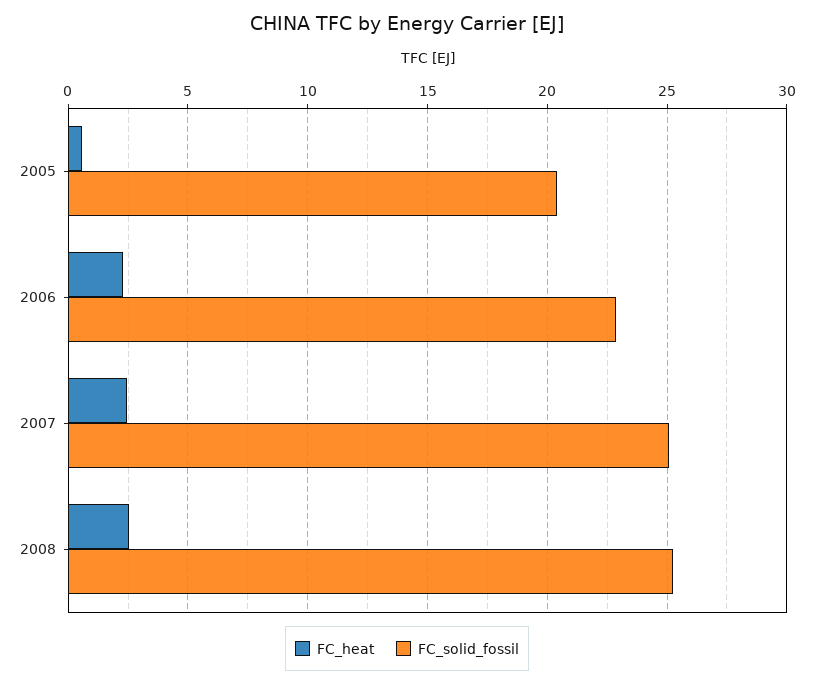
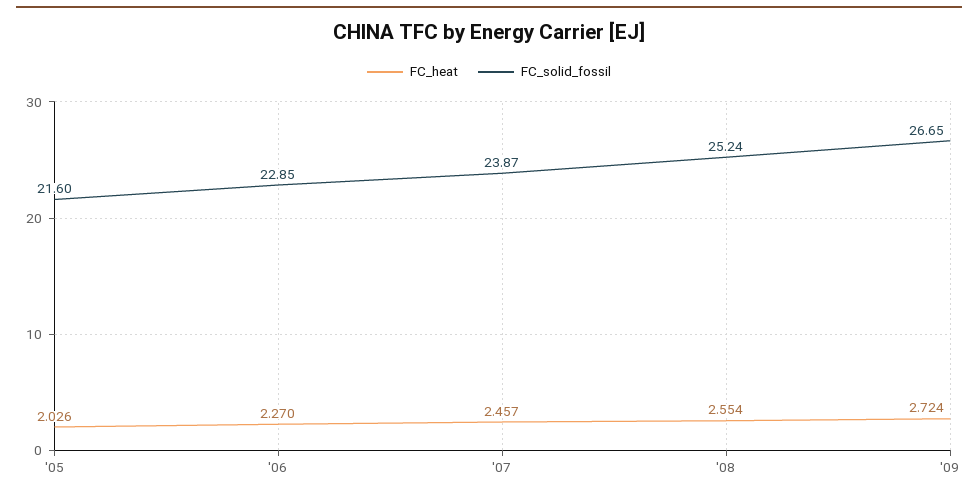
FC_heat, 2005: 0.5 -> 2.026
FC_solid_fossil, 2005: 20.5 -> 21.6
FC_solid_fossil, 2007: 25 -> 23.87
FC_heat, '09: none -> 2.724
FC_solid_fossil, '09: none -> 26.65

